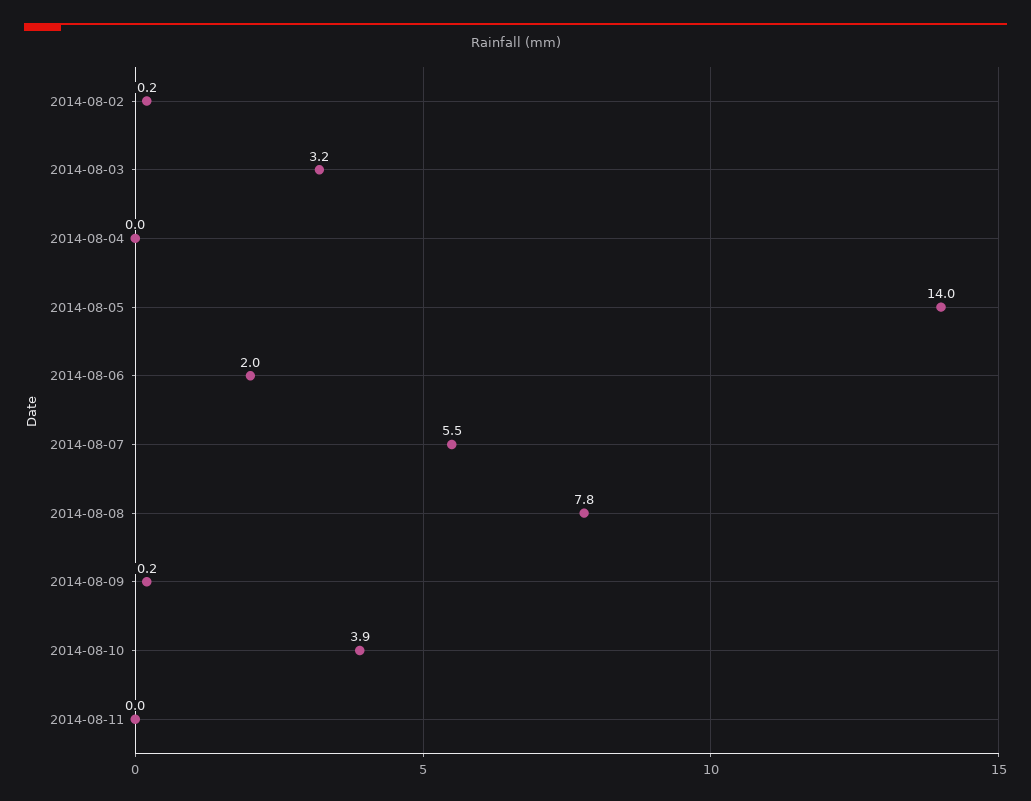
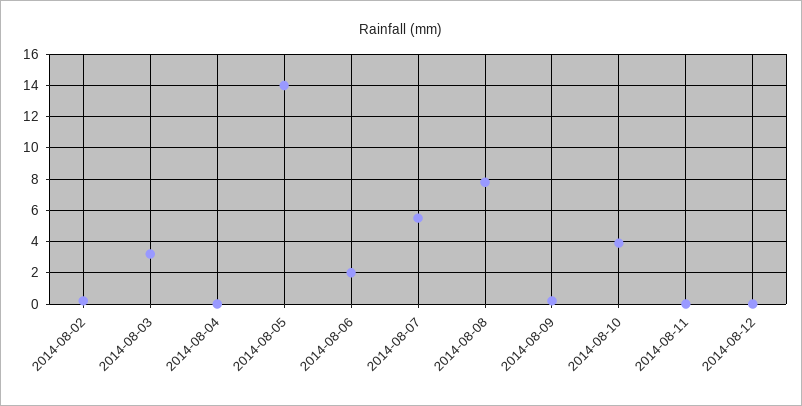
2014-08-12: none -> 0

